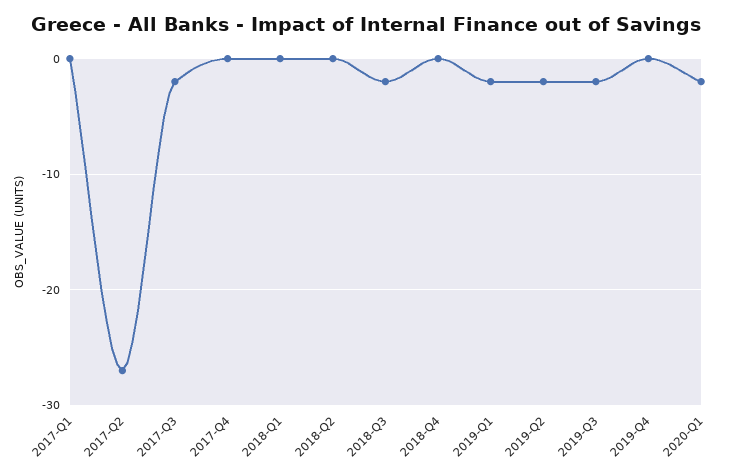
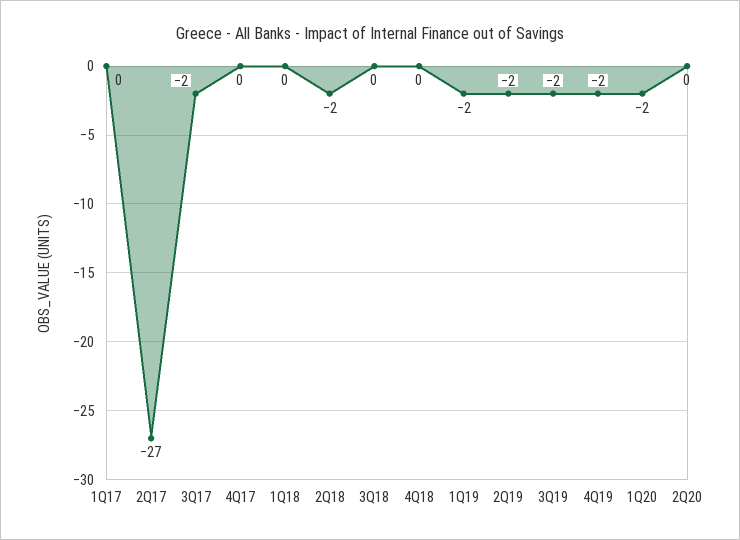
2018-Q2: 0 -> -2
2018-Q3: -2 -> 0
2019-Q4: 0 -> -2
2Q20: none -> 0

